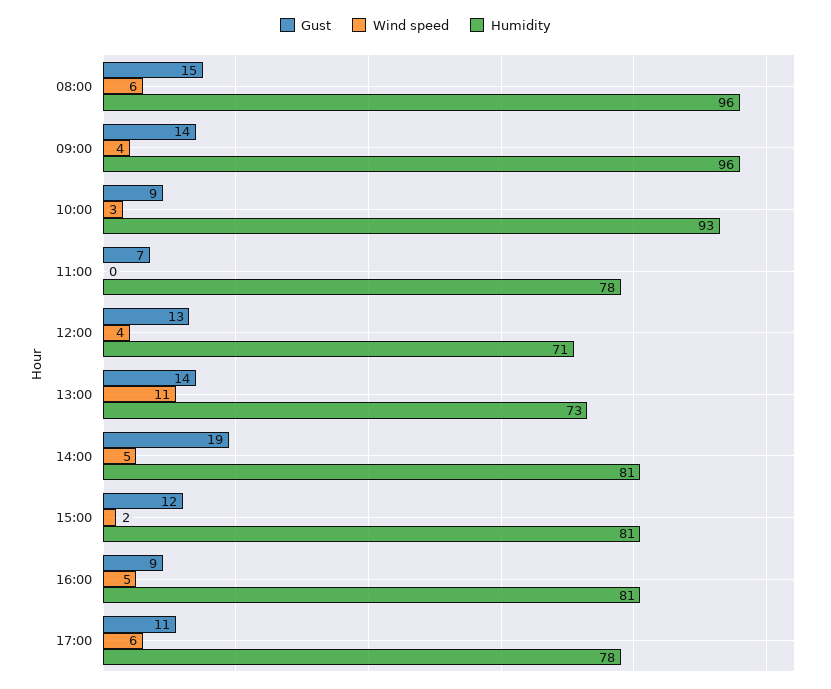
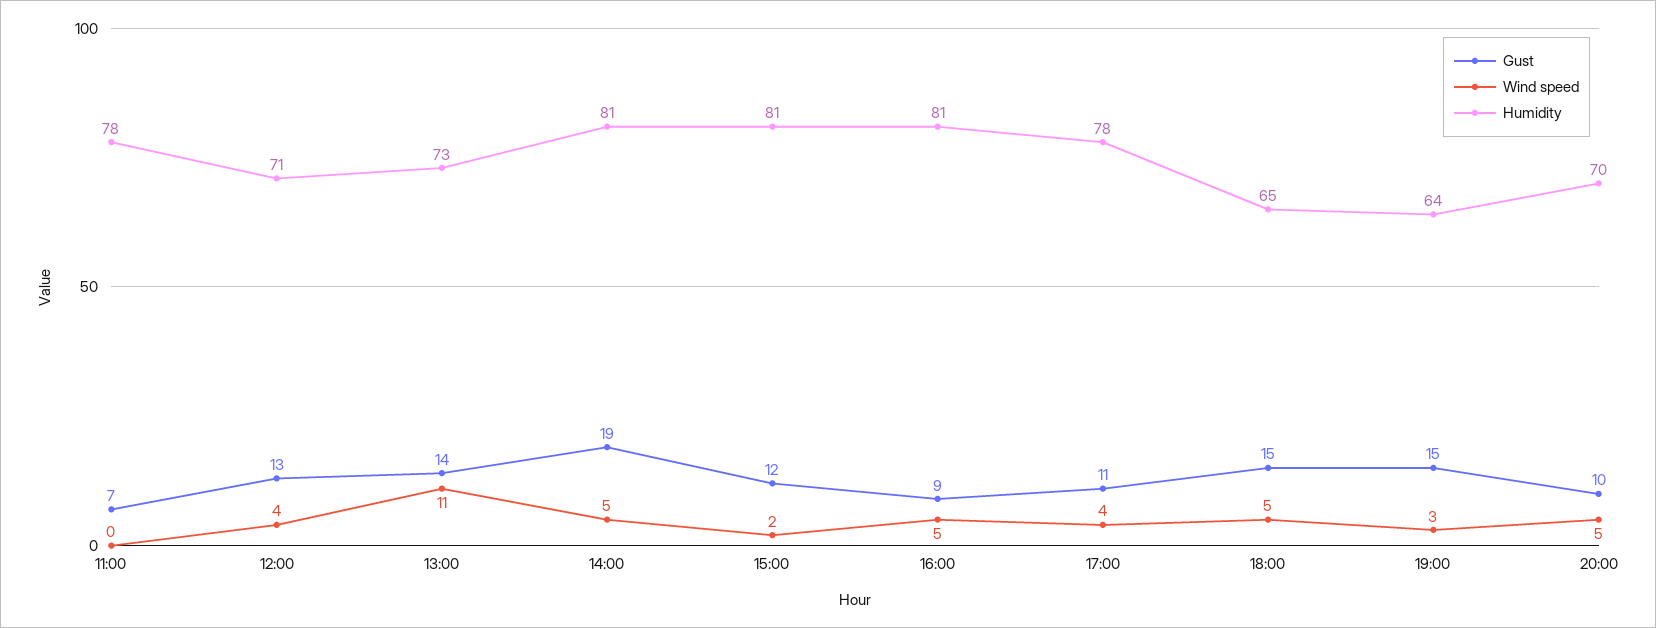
Gust, 08:00: 15 -> none
Wind speed, 08:00: 6 -> none
Humidity, 08:00: 96 -> none
Gust, 09:00: 14 -> none
Wind speed, 09:00: 4 -> none
Humidity, 09:00: 96 -> none
Gust, 10:00: 9 -> none
Wind speed, 10:00: 3 -> none
Humidity, 10:00: 93 -> none
Wind speed, 17:00: 6 -> 4
Gust, 18:00: none -> 15
Wind speed, 18:00: none -> 5
Humidity, 18:00: none -> 65
Gust, 19:00: none -> 15
Wind speed, 19:00: none -> 3
Humidity, 19:00: none -> 64
Gust, 20:00: none -> 10
Wind speed, 20:00: none -> 5
Humidity, 20:00: none -> 70

